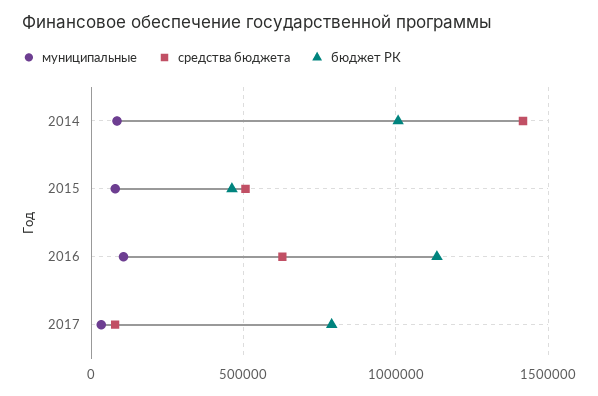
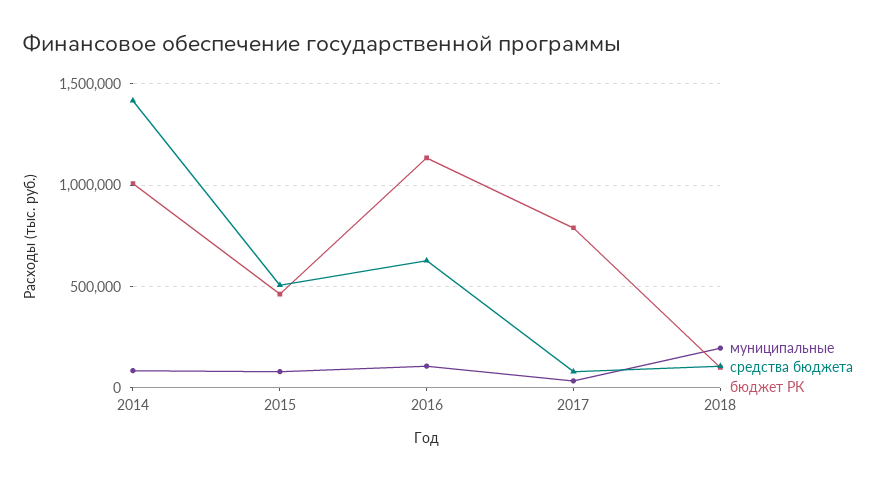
муниципальные, 2018: none -> 200000
средства бюджета, 2018: none -> 100000
бюджет РК, 2018: none -> 100000

